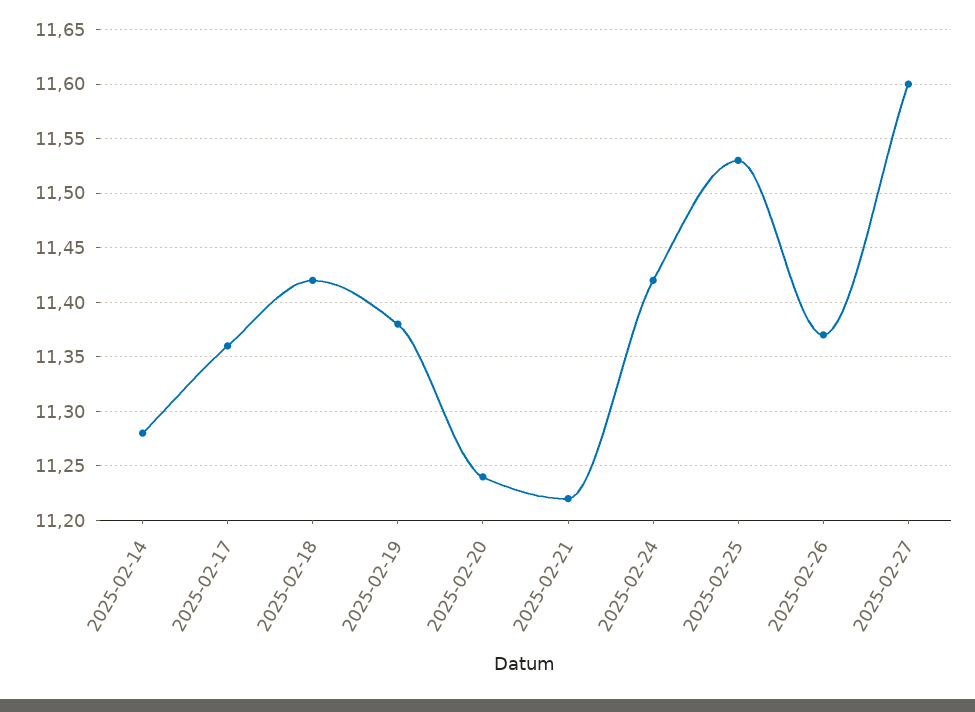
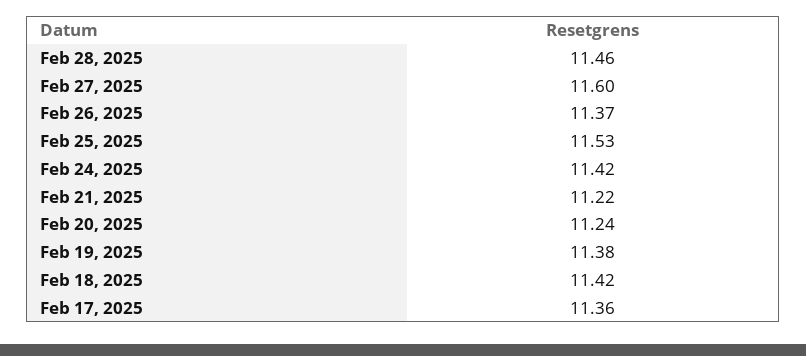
2025-02-14: 11.28 -> none
Feb 28, 2025: none -> 11.46

